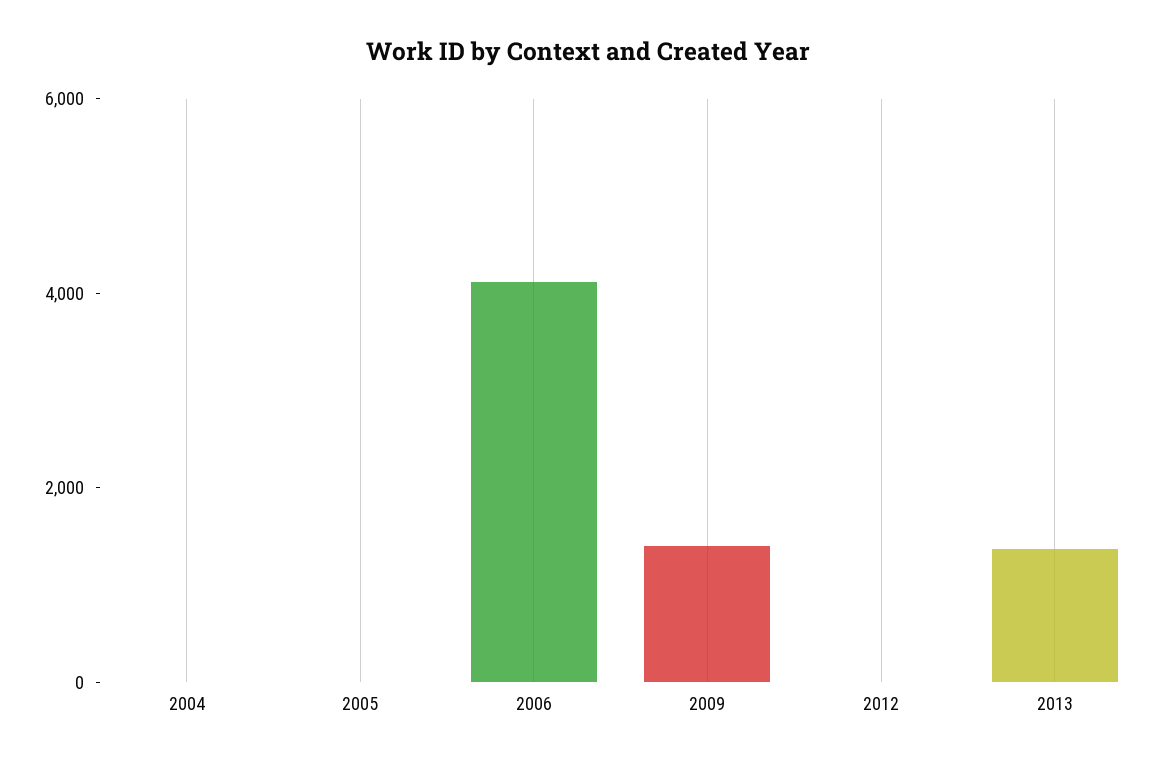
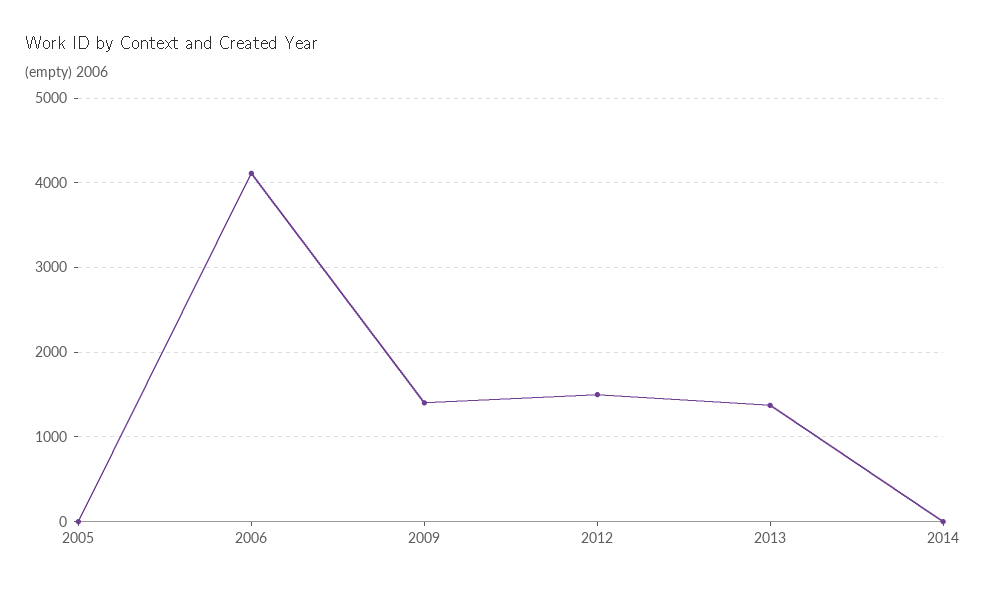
2004: 0 -> none
2012: 0 -> 1500
2014: none -> 0

